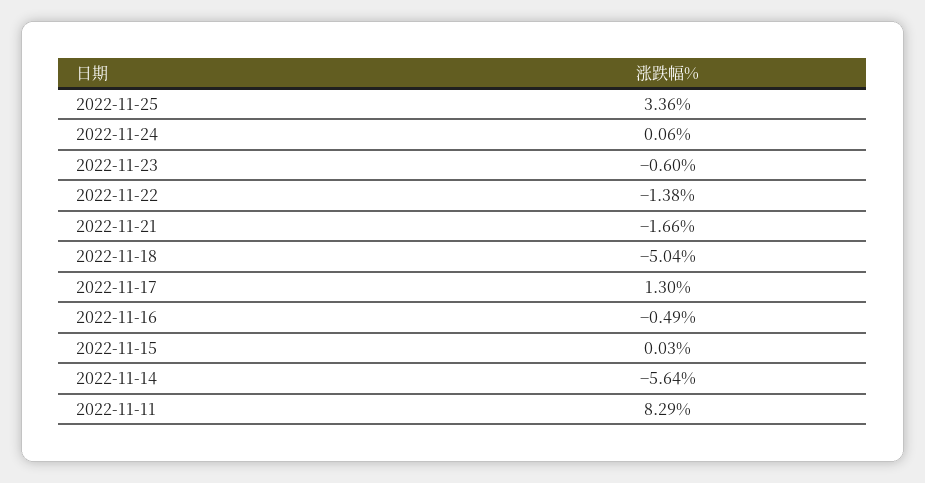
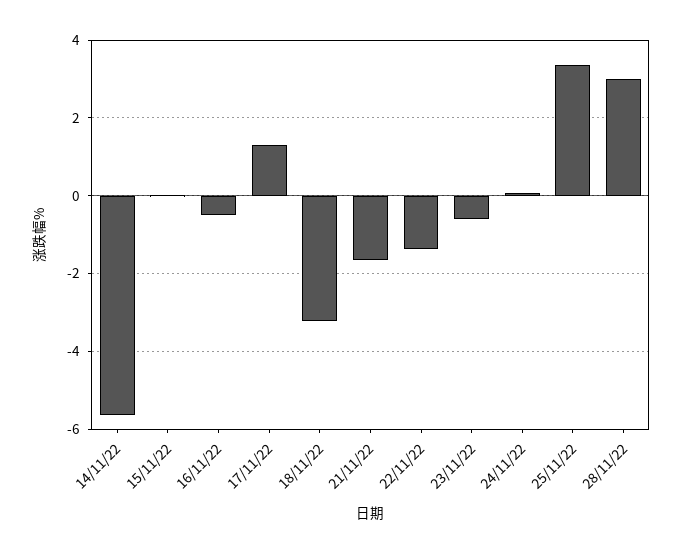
2022-11-18: -5.04 -> -3.2
2022-11-11: 8.29 -> none
28/11/22: none -> 3

